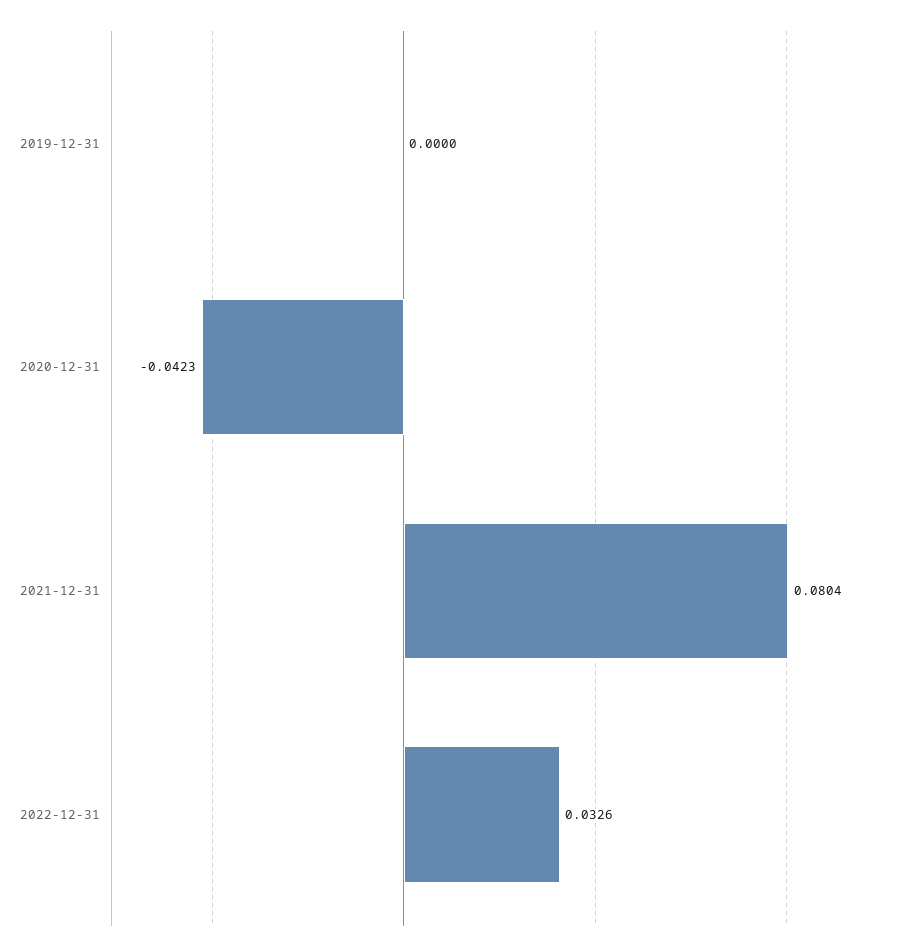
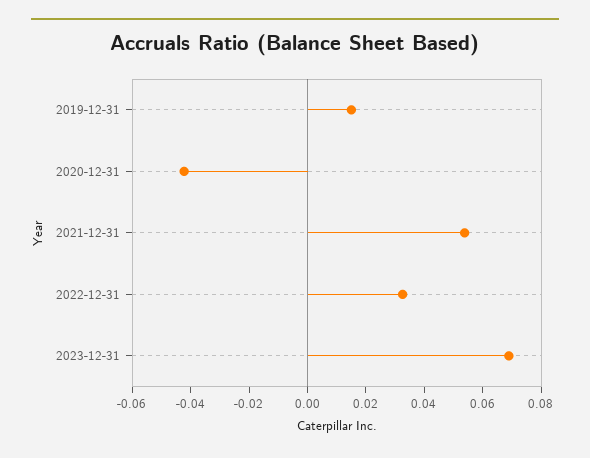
2019-12-31: 0 -> 0.015
2021-12-31: 0.0804 -> 0.055
2023-12-31: none -> 0.07

